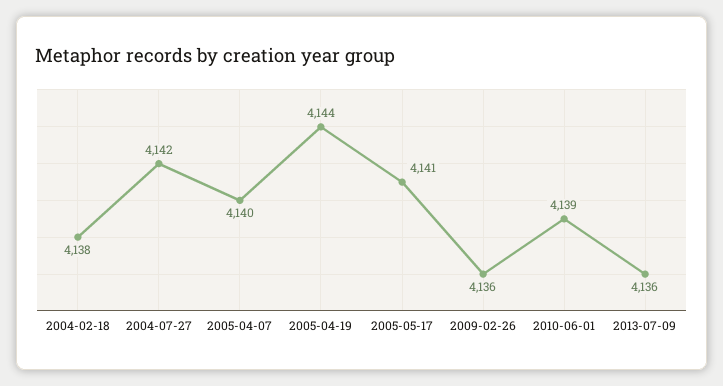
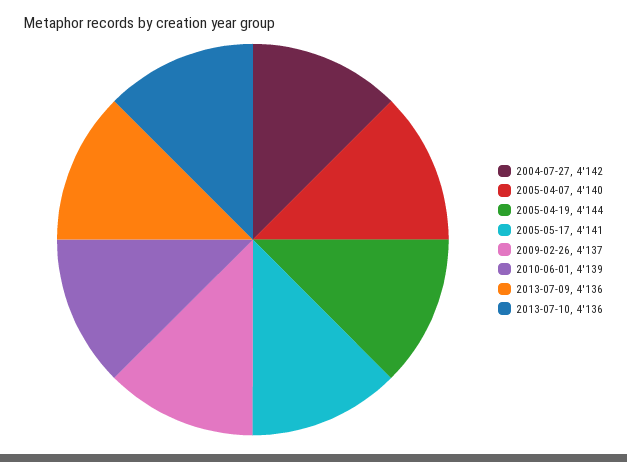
2004-02-18: 4138 -> none
2009-02-26: 4136 -> 4137
2013-07-10: none -> 4136

